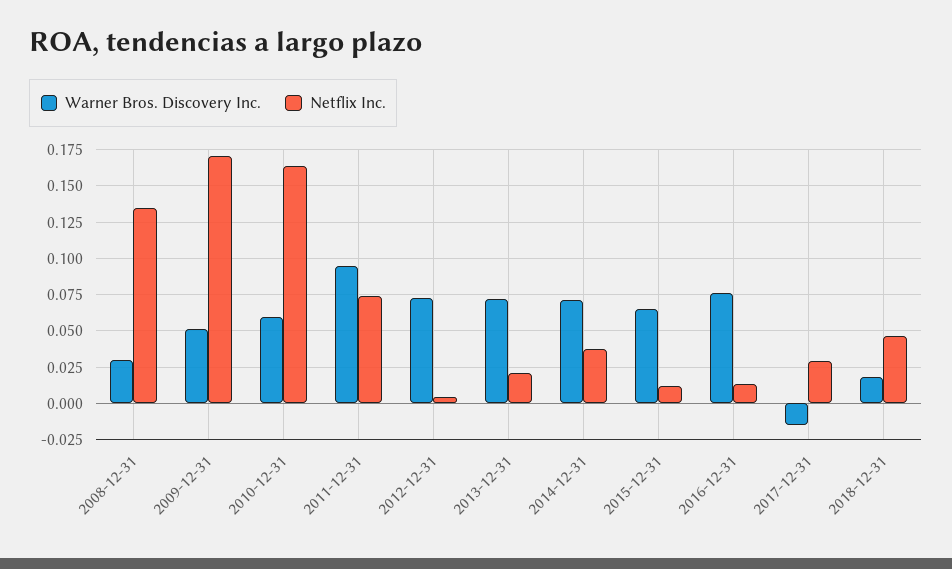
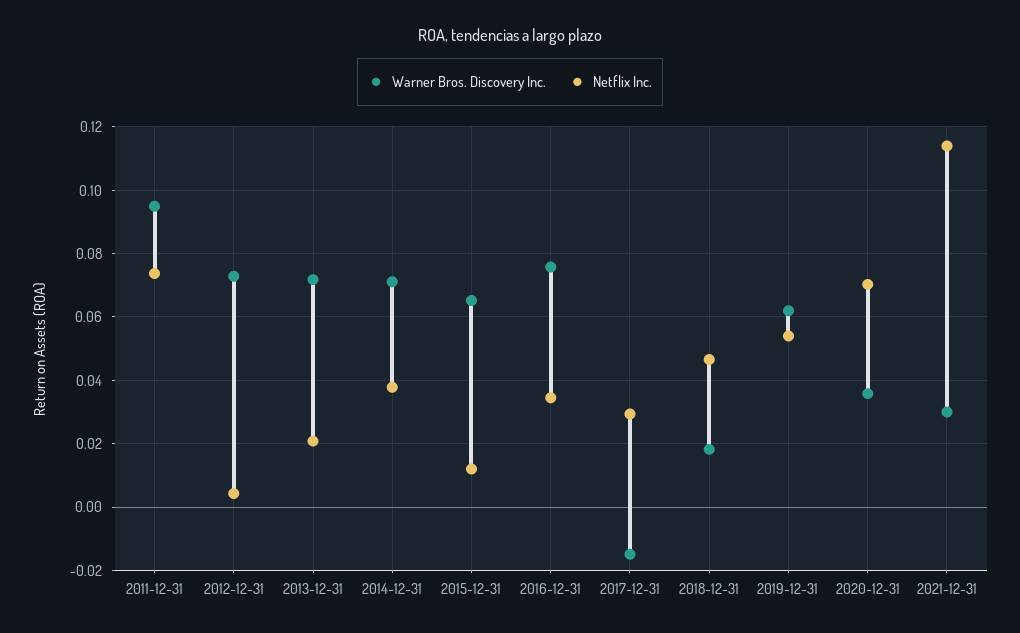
Warner Bros. Discovery Inc., 2008-12-31: 0.03 -> none
Netflix Inc., 2008-12-31: 0.135 -> none
Warner Bros. Discovery Inc., 2009-12-31: 0.05 -> none
Netflix Inc., 2009-12-31: 0.17 -> none
Warner Bros. Discovery Inc., 2010-12-31: 0.06 -> none
Netflix Inc., 2010-12-31: 0.165 -> none
Netflix Inc., 2016-12-31: 0.015 -> 0.034
Warner Bros. Discovery Inc., 2019-12-31: none -> 0.062
Netflix Inc., 2019-12-31: none -> 0.054
Warner Bros. Discovery Inc., 2020-12-31: none -> 0.036
Netflix Inc., 2020-12-31: none -> 0.07
Warner Bros. Discovery Inc., 2021-12-31: none -> 0.03
Netflix Inc., 2021-12-31: none -> 0.114

